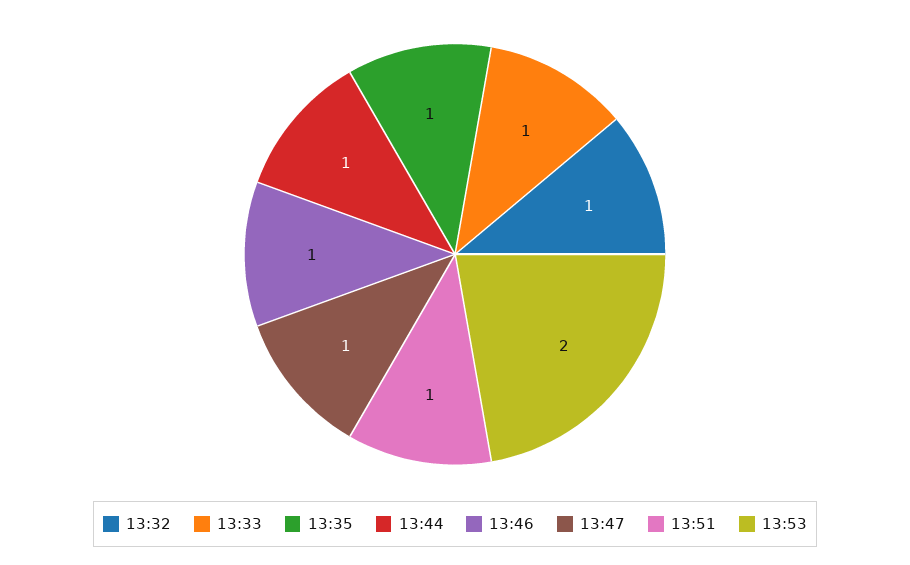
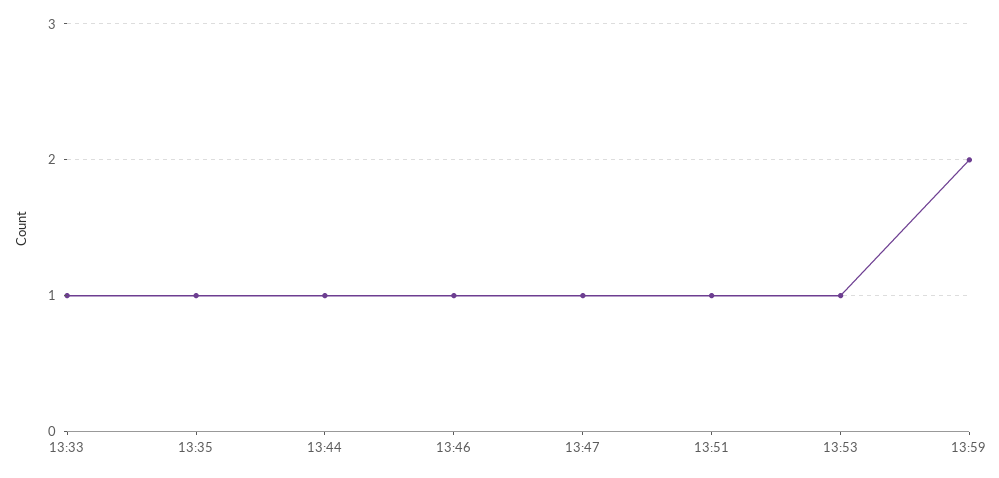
13:32: 1 -> none
13:53: 2 -> 1
13:59: none -> 2

